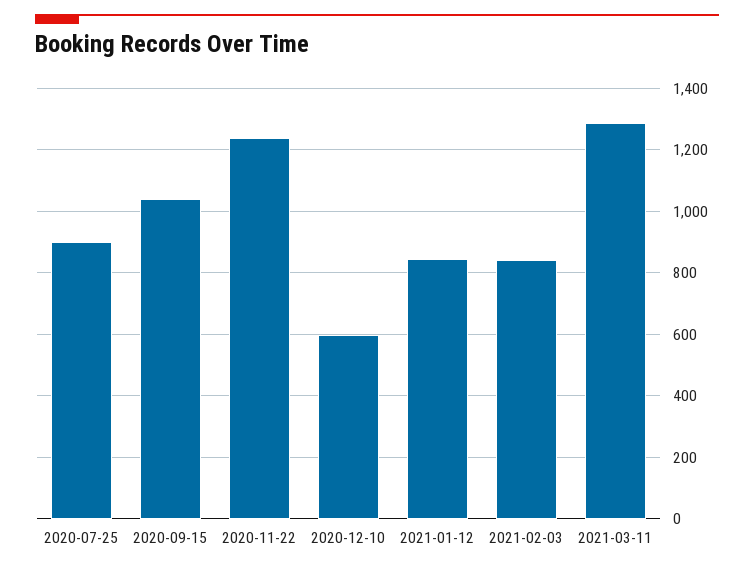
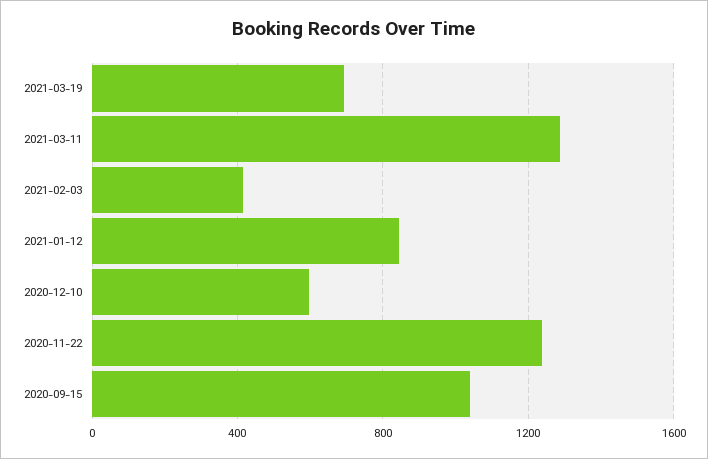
2020-07-25: 900 -> none
2021-02-03: 840 -> 400
2021-03-19: none -> 700

